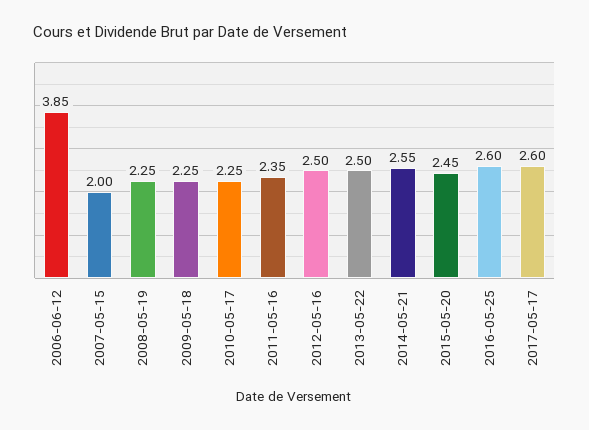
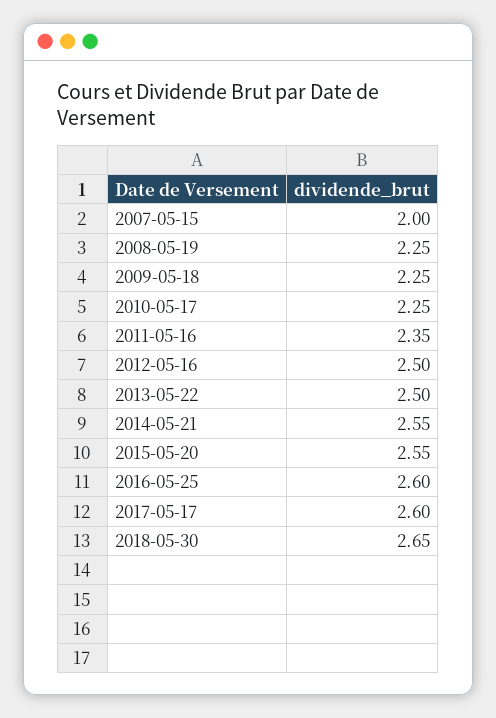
2006-06-12: 3.85 -> none
2015-05-20: 2.45 -> 2.55
2018-05-30: none -> 2.65

